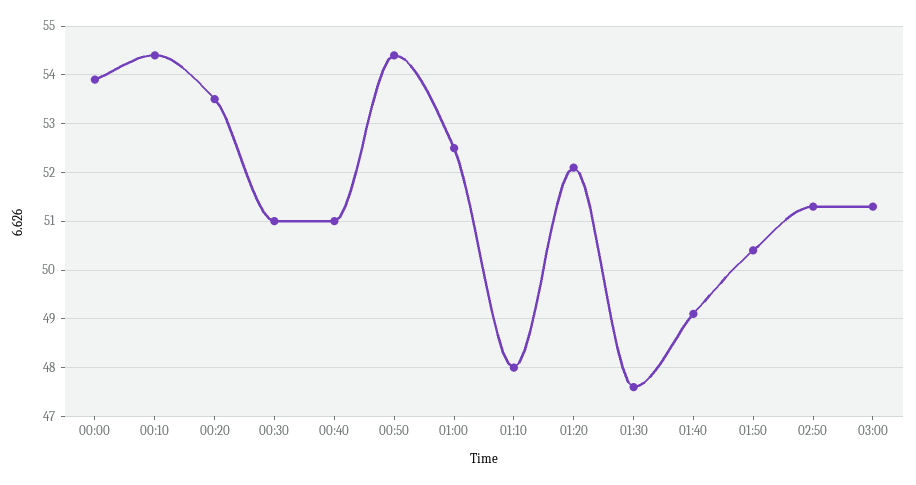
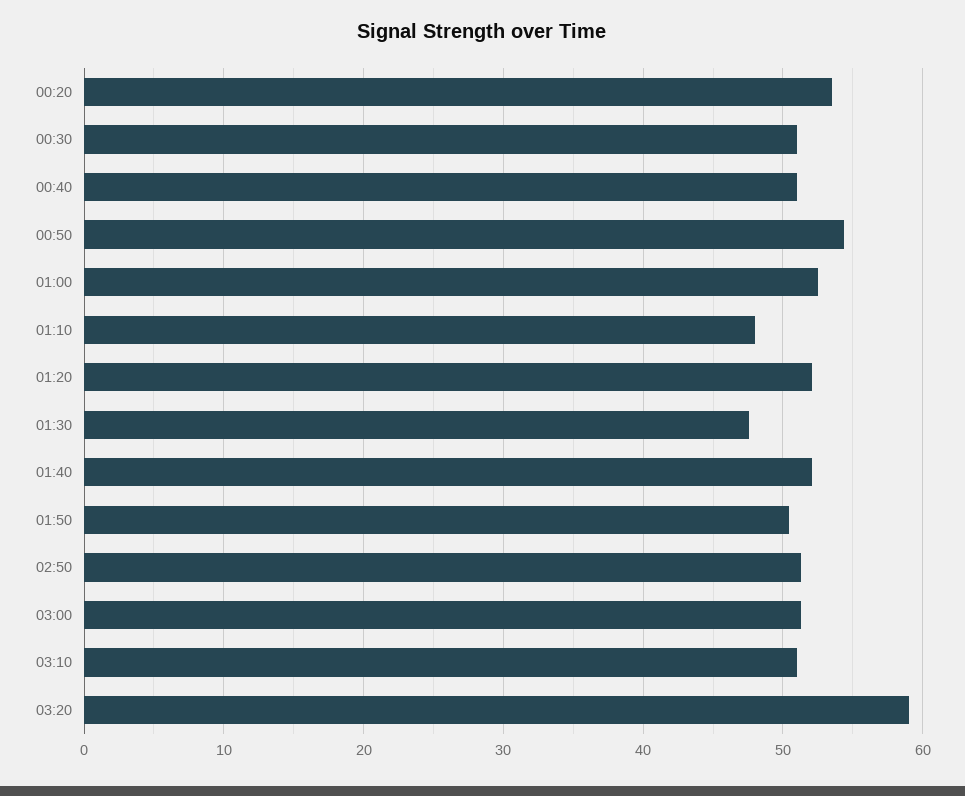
00:00: 54 -> none
00:10: 54.5 -> none
01:40: 49 -> 52
03:10: none -> 51
03:20: none -> 59

